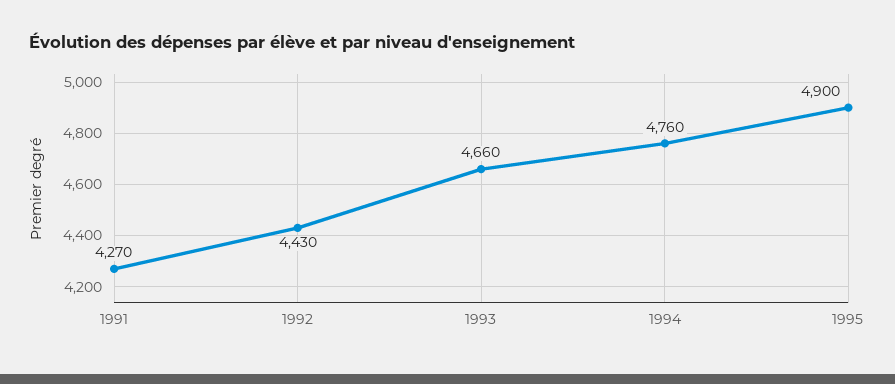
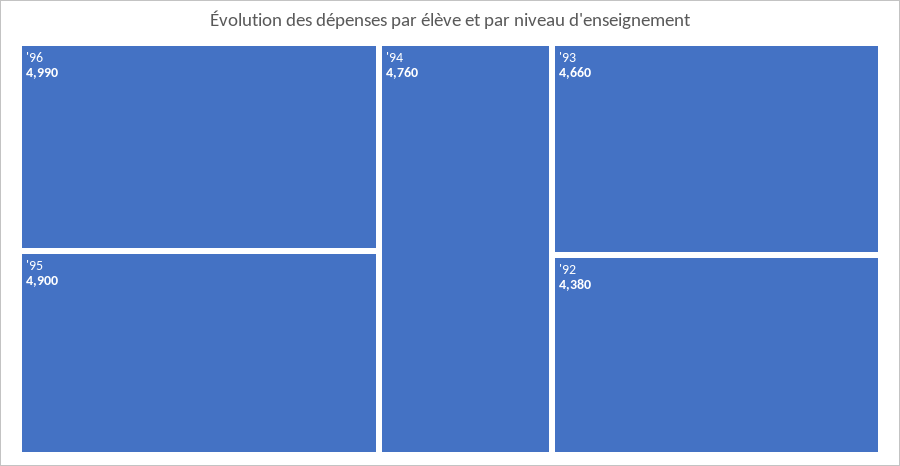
1991: 4270 -> none
1992: 4430 -> 4380
'96: none -> 4990

